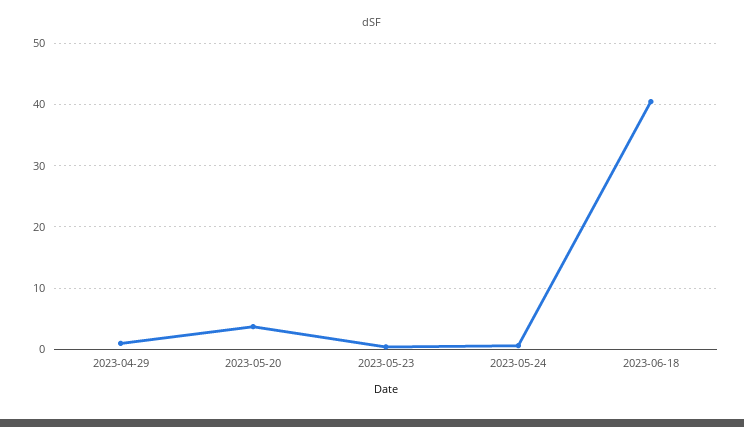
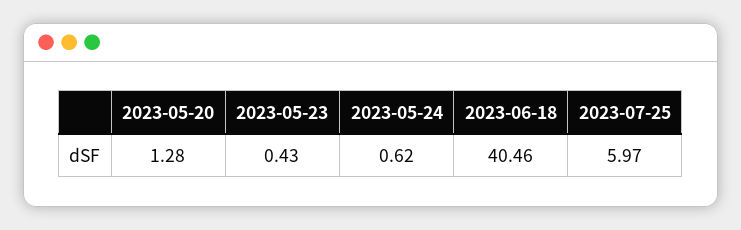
2023-04-29: 1 -> none
2023-05-20: 4 -> 1.28
2023-07-25: none -> 5.97

